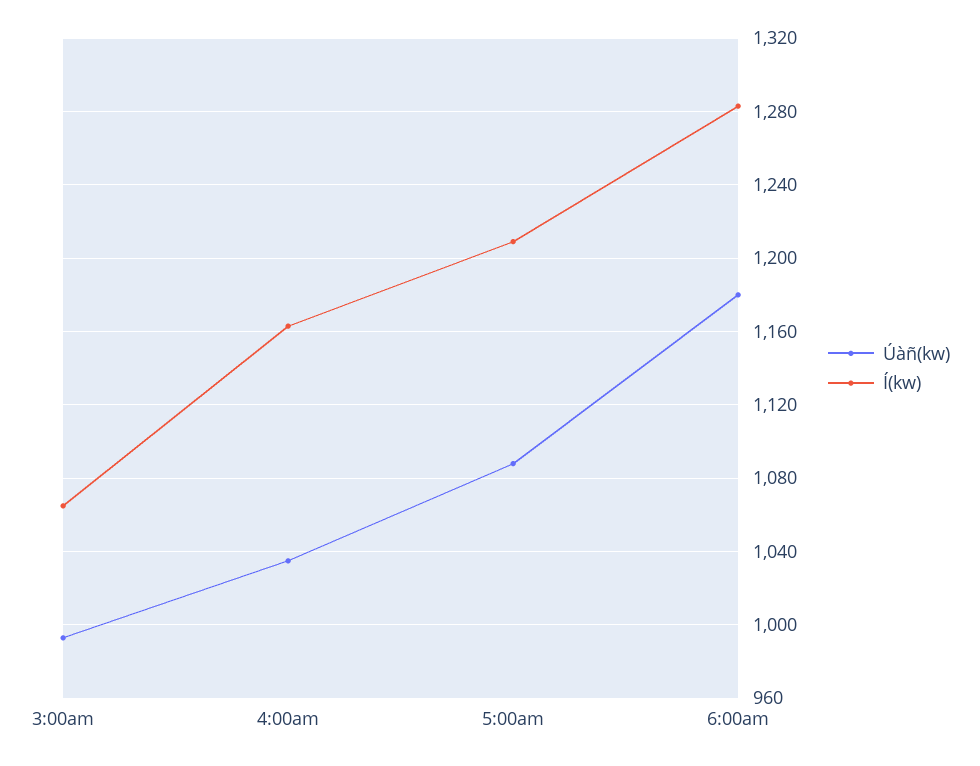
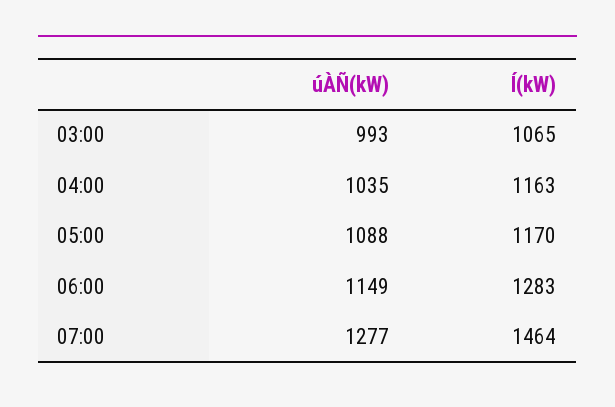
Í(kw), 5:00am: 1210 -> 1170
Úàñ(kw), 6:00am: 1180 -> 1149
Úàñ(kw), 07:00: none -> 1277
Í(kw), 07:00: none -> 1464

